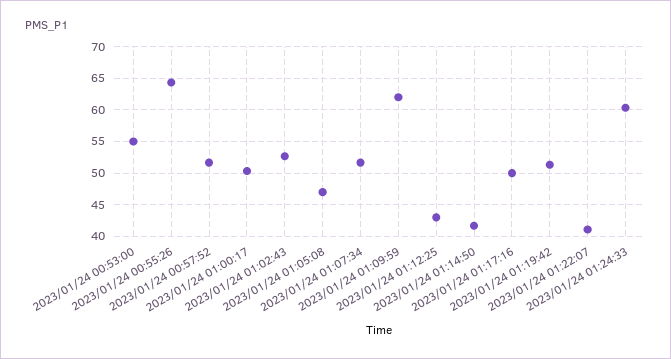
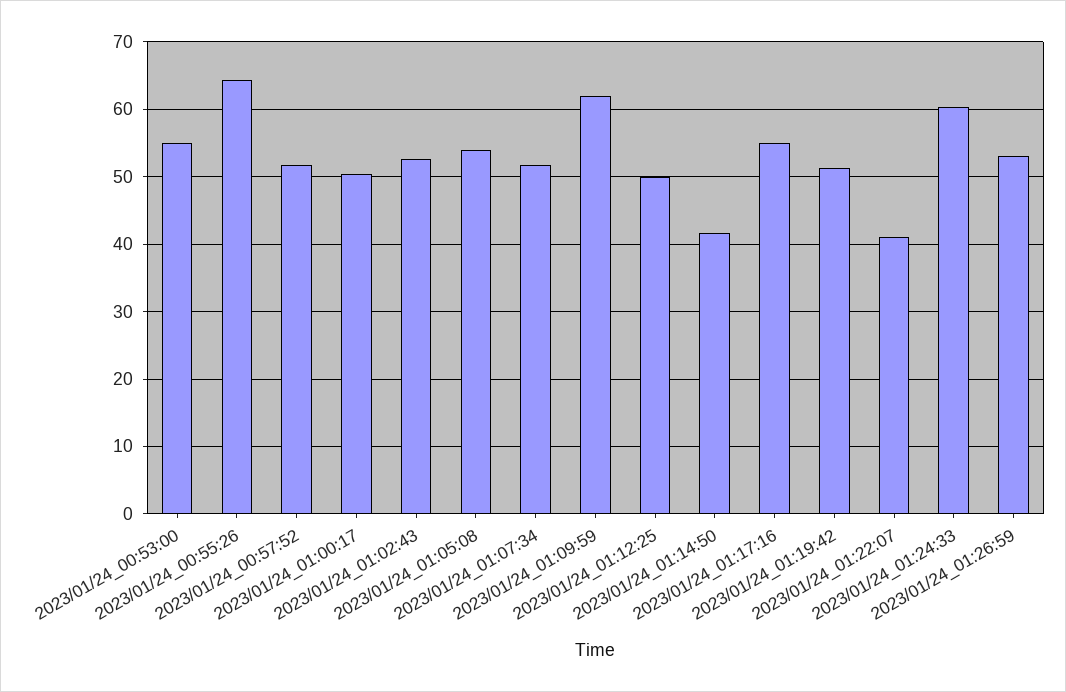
2023/01/24 01:05:08: 47 -> 54
2023/01/24 01:12:25: 43 -> 50
2023/01/24 01:17:16: 50 -> 55
2023/01/24_01:26:59: none -> 53

